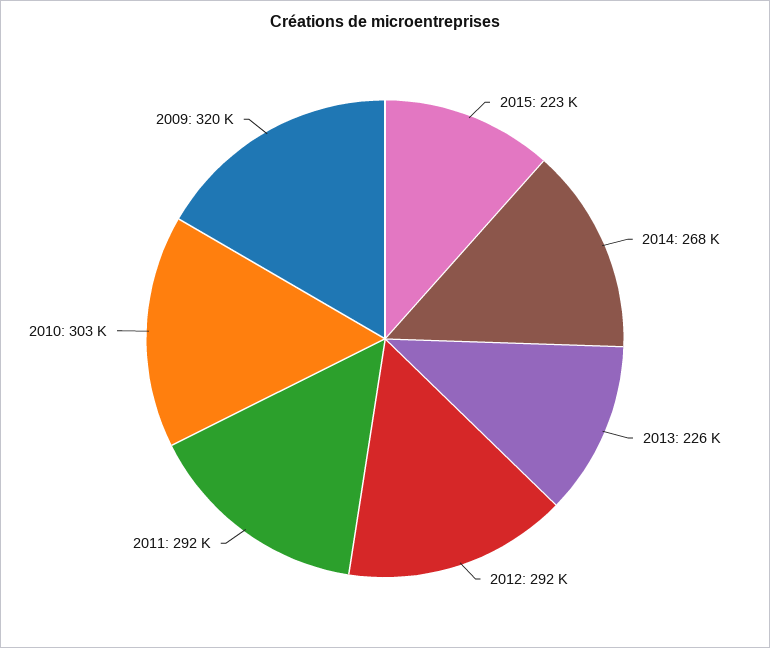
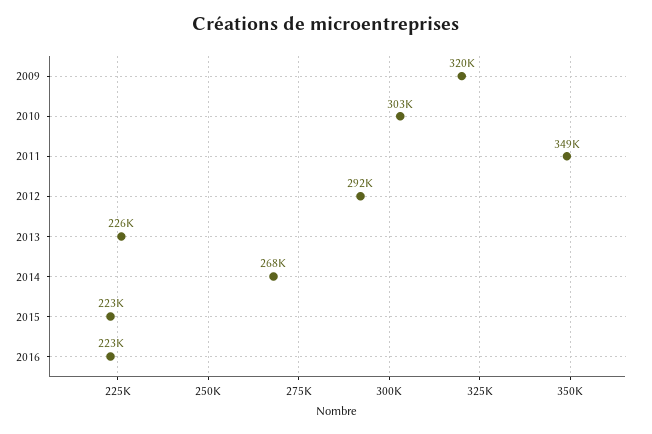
2011: 292000 -> 349000
2016: none -> 223000

